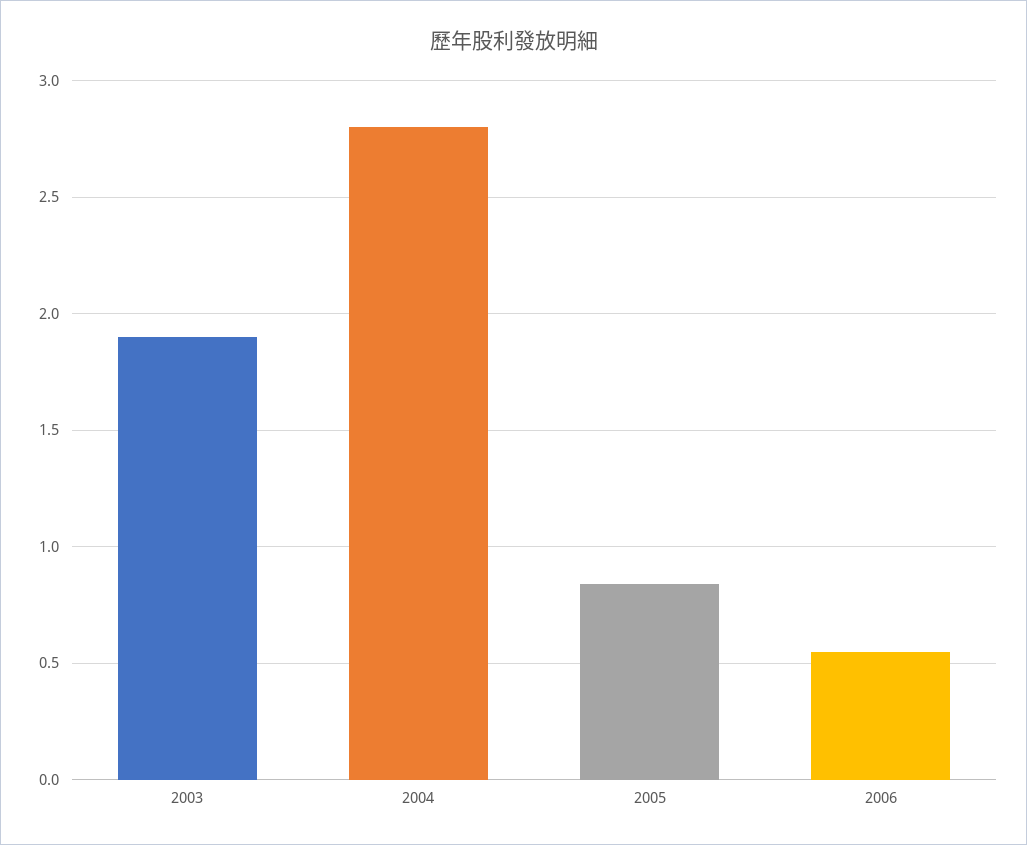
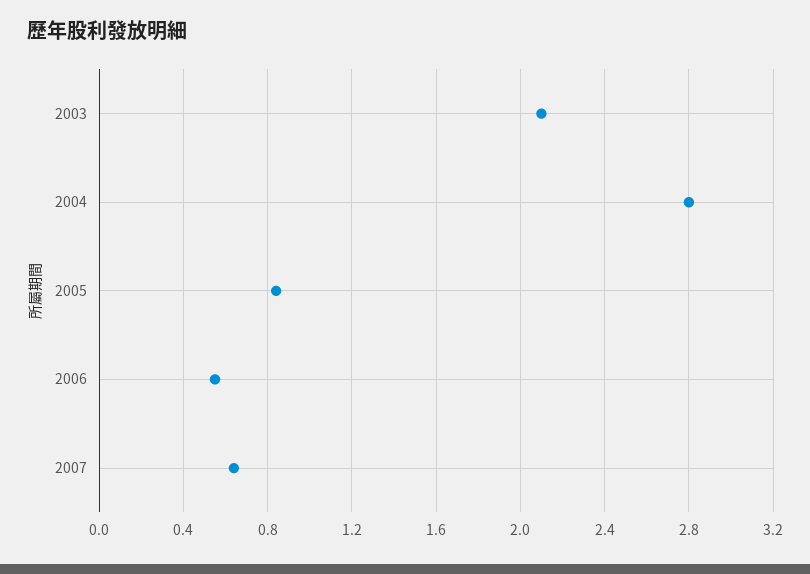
2003: 1.9 -> 2.1
2007: none -> 0.65

